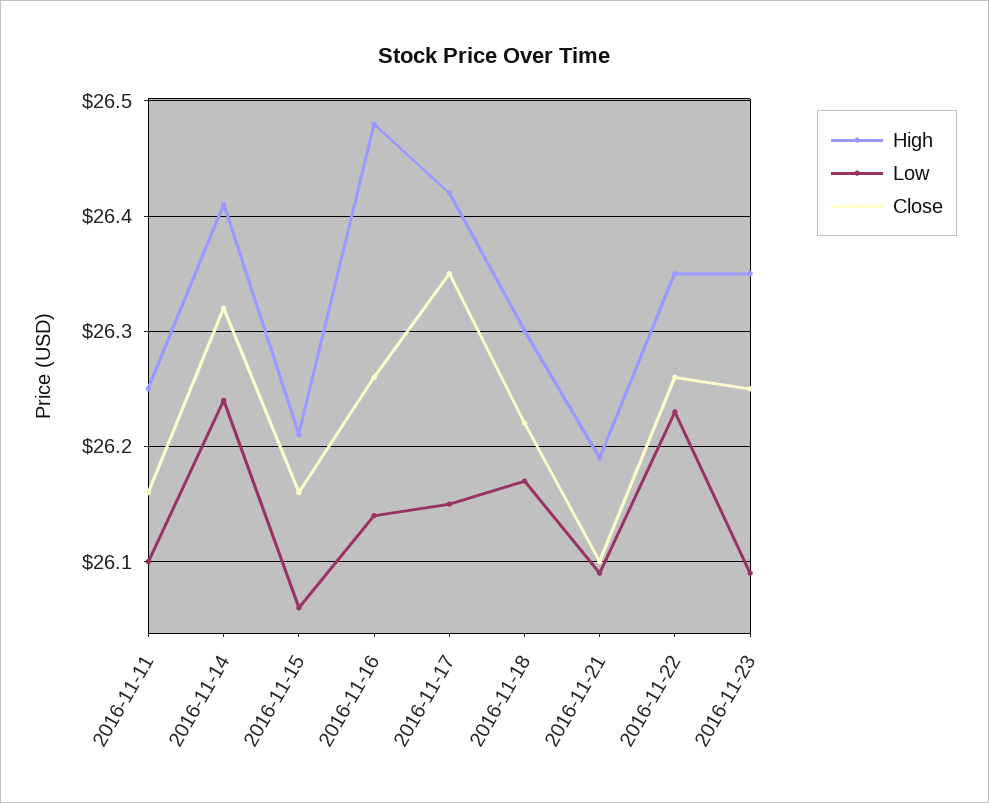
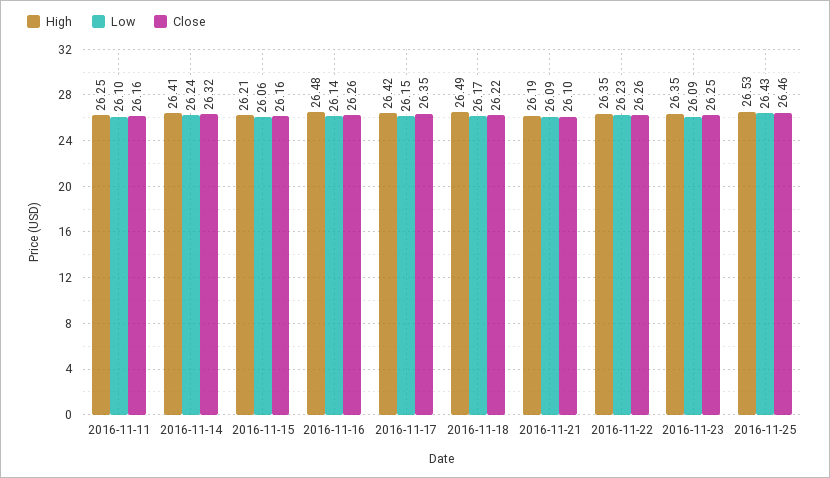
High, 2016-11-18: 26.3 -> 26.49
High, 2016-11-25: none -> 26.53
Low, 2016-11-25: none -> 26.43
Close, 2016-11-25: none -> 26.46

